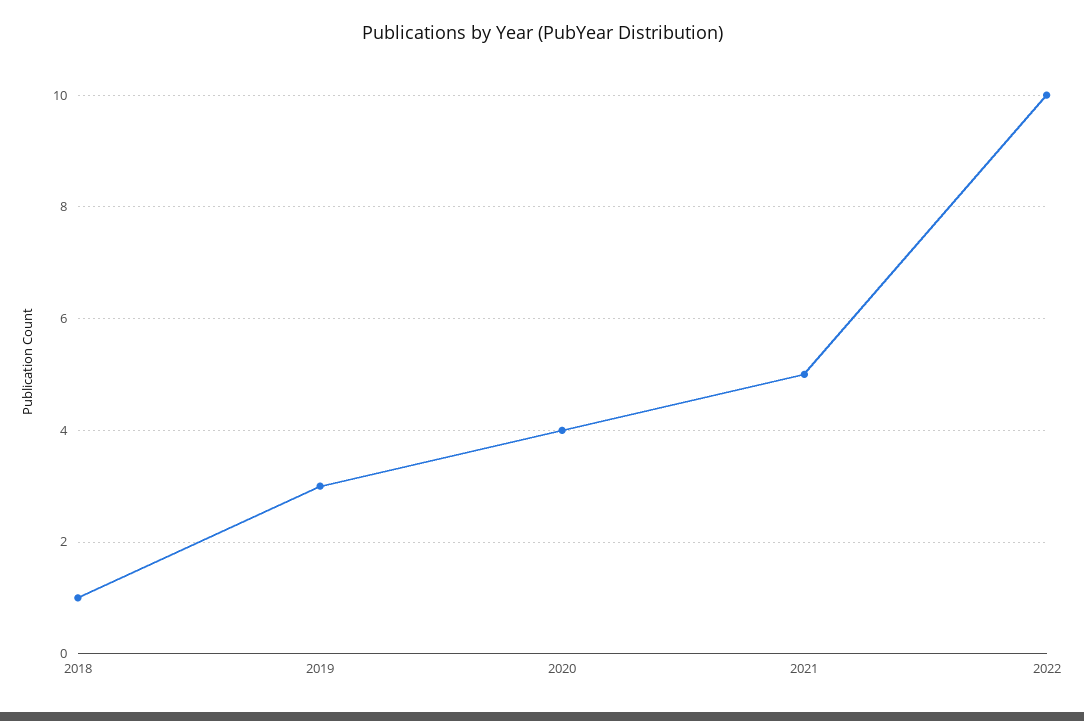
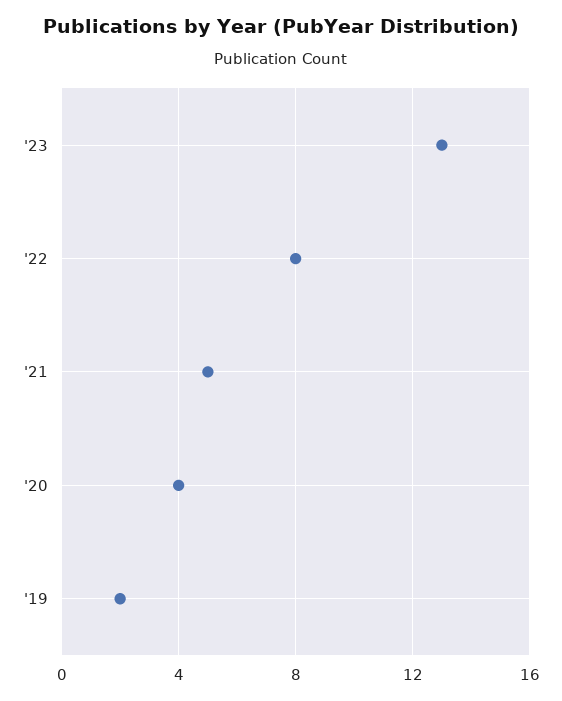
2018: 1 -> none
2019: 3 -> 2
2022: 10 -> 8
'23: none -> 13

